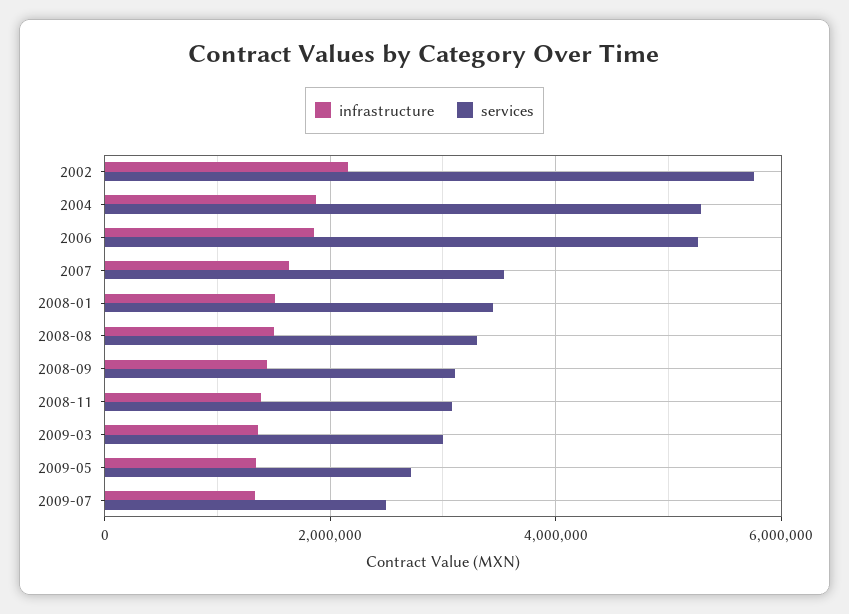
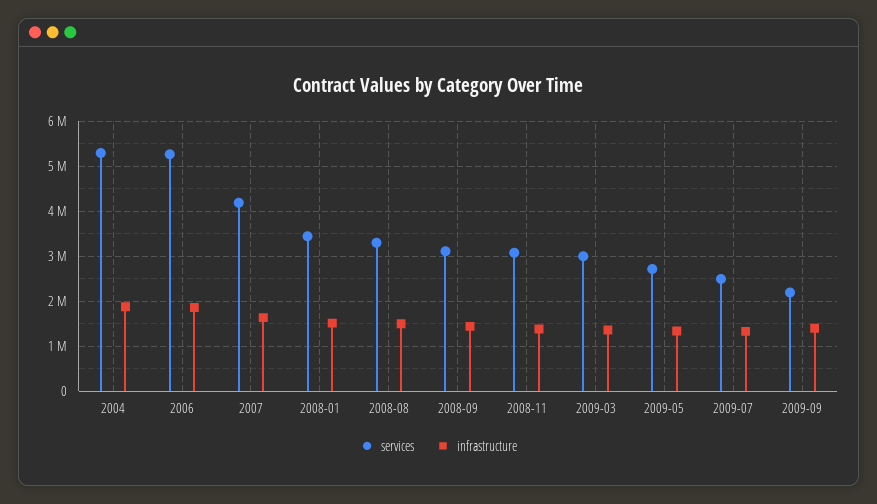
infrastructure, 2002: 2200000 -> none
services, 2002: 5800000 -> none
services, 2007: 3600000 -> 4200000
services, 2009-09: none -> 2200000
infrastructure, 2009-09: none -> 1400000

